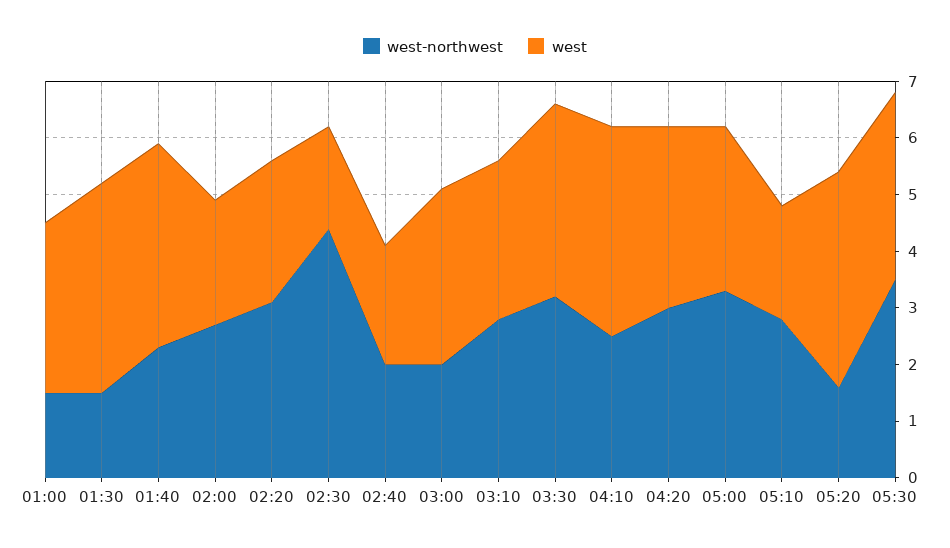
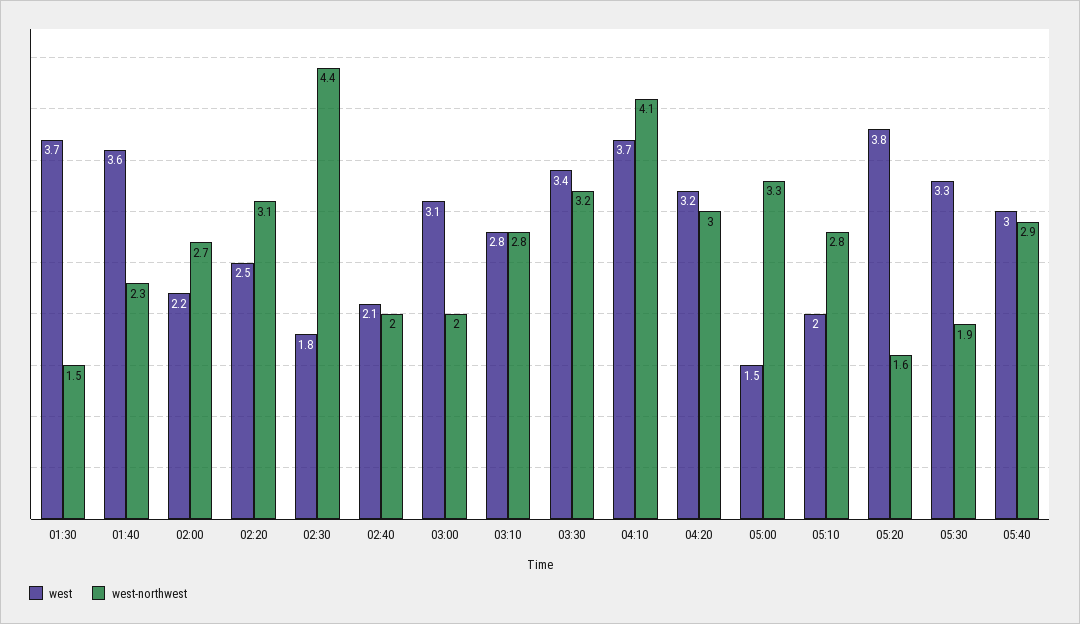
west-northwest, 01:00: 1.5 -> none
west, 01:00: 3 -> none
west-northwest, 04:10: 2.5 -> 4.1
west, 05:00: 3 -> 1.5
west-northwest, 05:30: 3.5 -> 1.9
west, 05:40: none -> 3
west-northwest, 05:40: none -> 2.9

